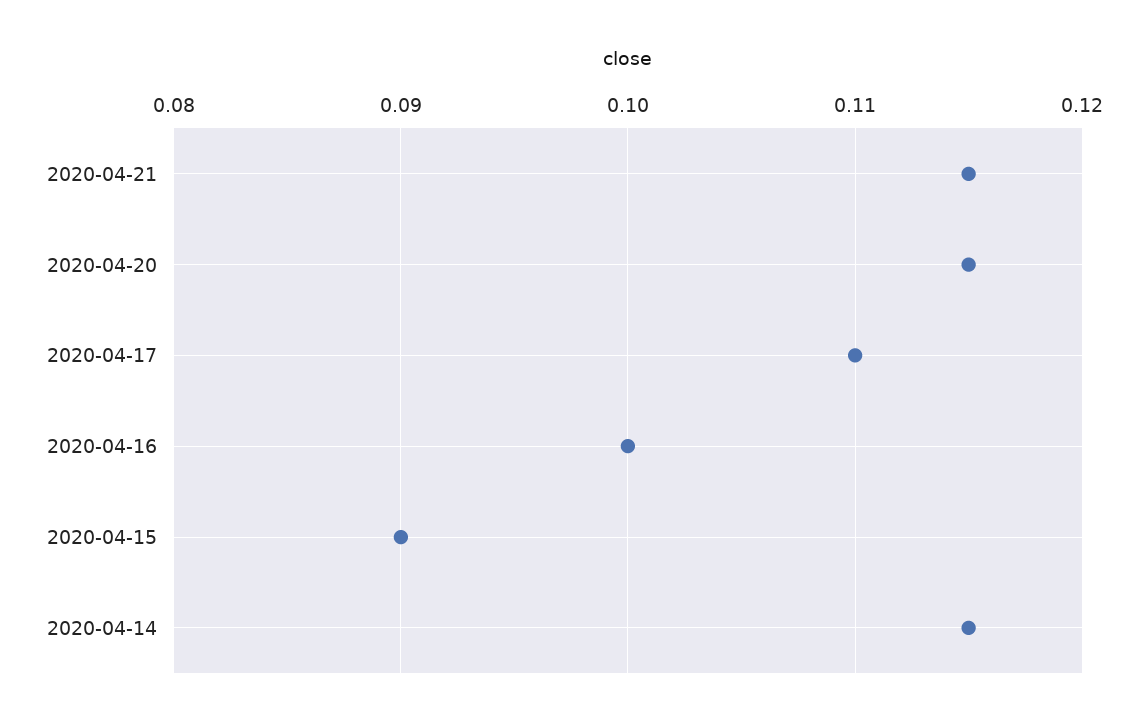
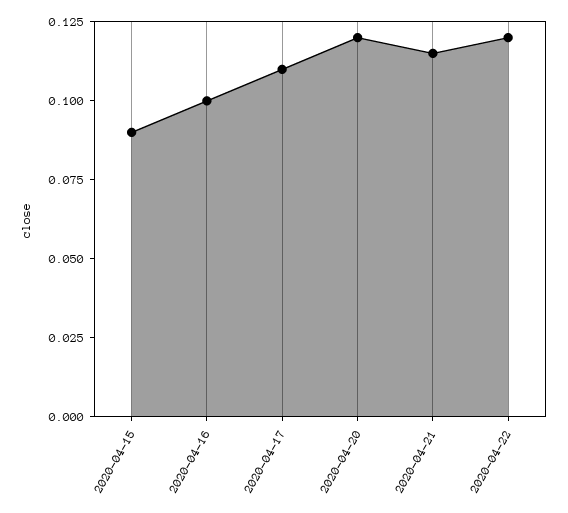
2020-04-20: 0.115 -> 0.12
2020-04-14: 0.115 -> none
2020-04-22: none -> 0.12

